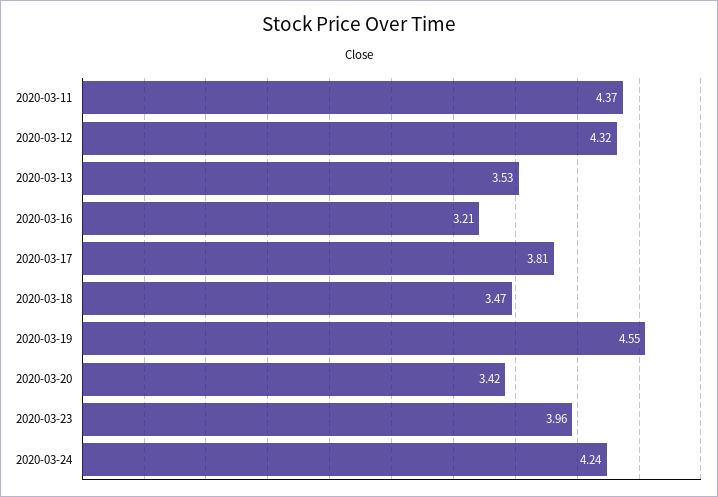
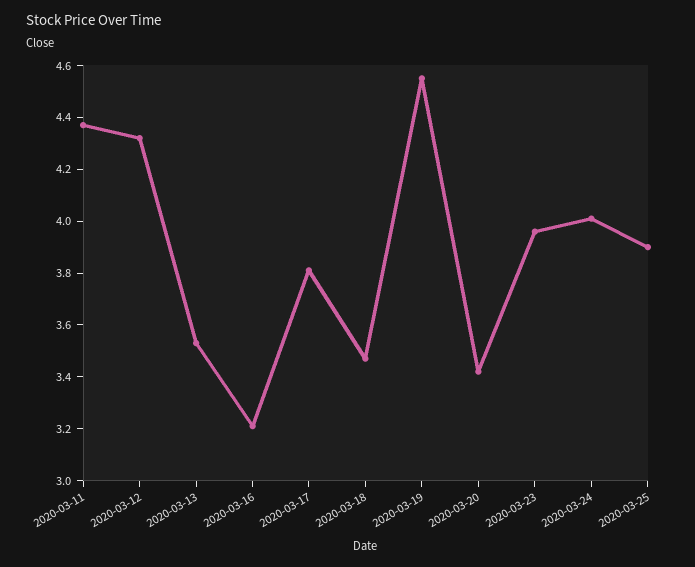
2020-03-24: 4.24 -> 4
2020-03-25: none -> 3.9

